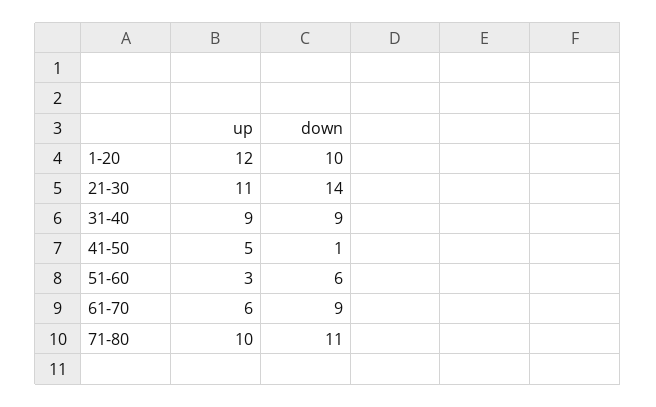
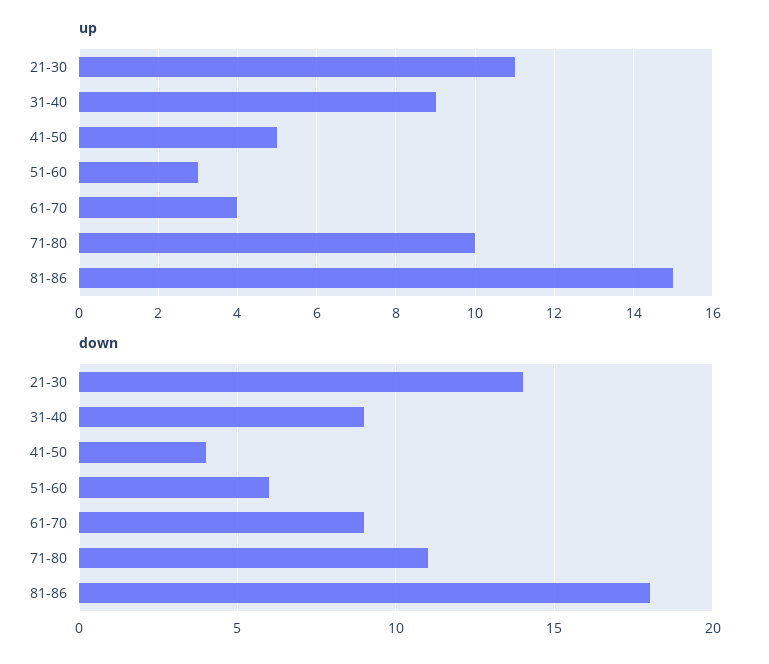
up, 1-20: 12 -> none
down, 1-20: 10 -> none
down, 41-50: 1 -> 4
up, 61-70: 6 -> 4
up, 81-86: none -> 15
down, 81-86: none -> 18

